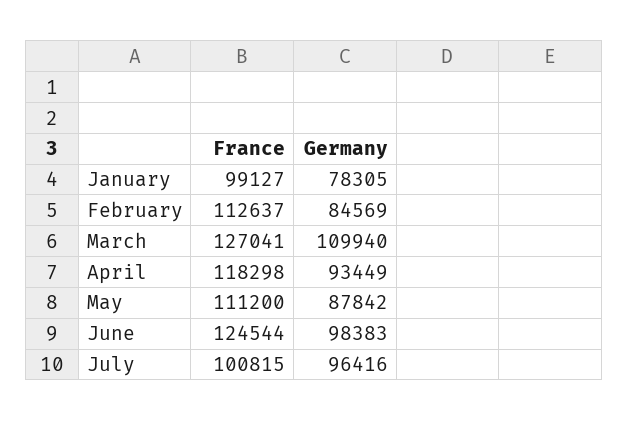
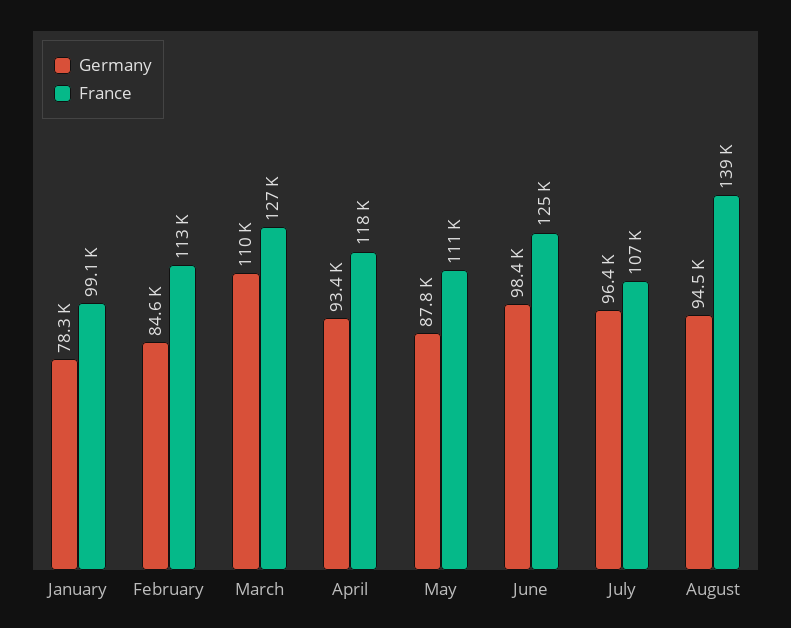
France, July: 100815 -> 107000
Germany, August: none -> 94500
France, August: none -> 139000

